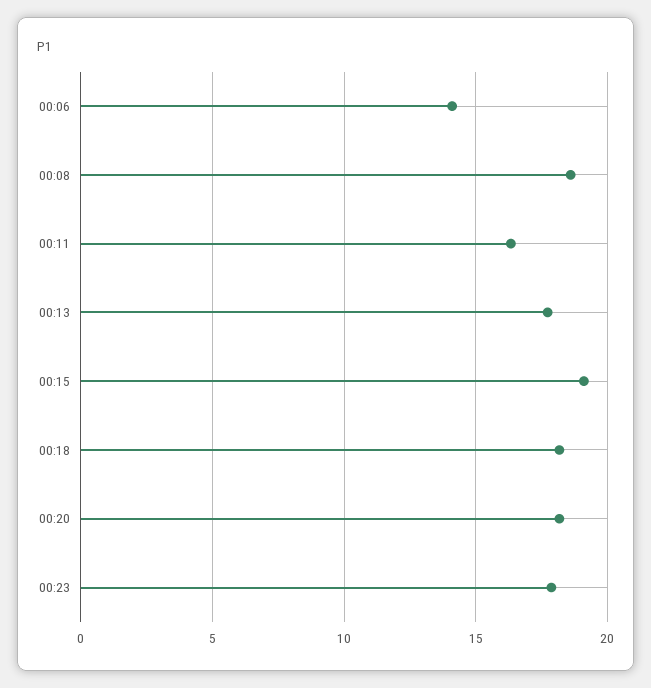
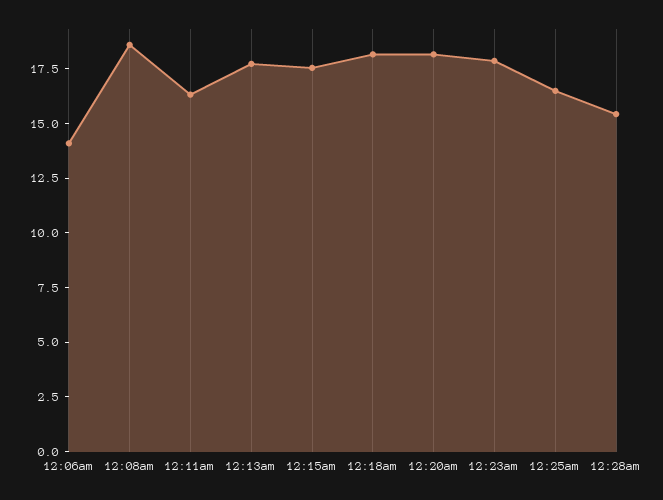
00:15: 19 -> 17.5
12:25am: none -> 16.5
12:28am: none -> 15.5

